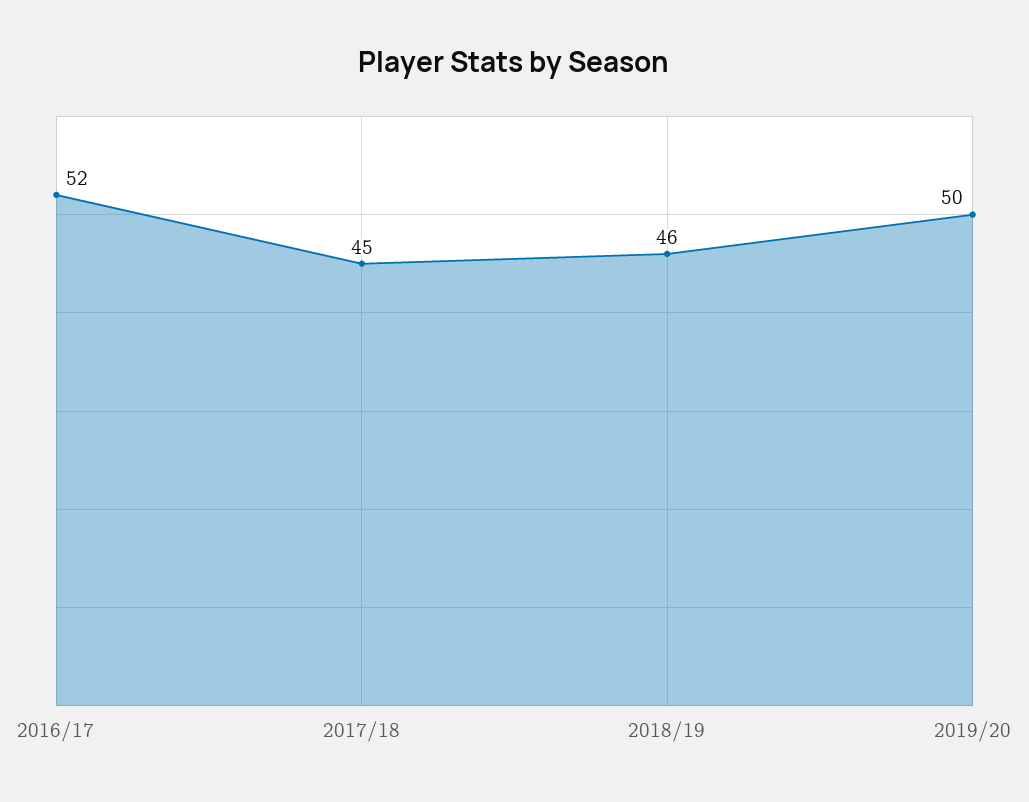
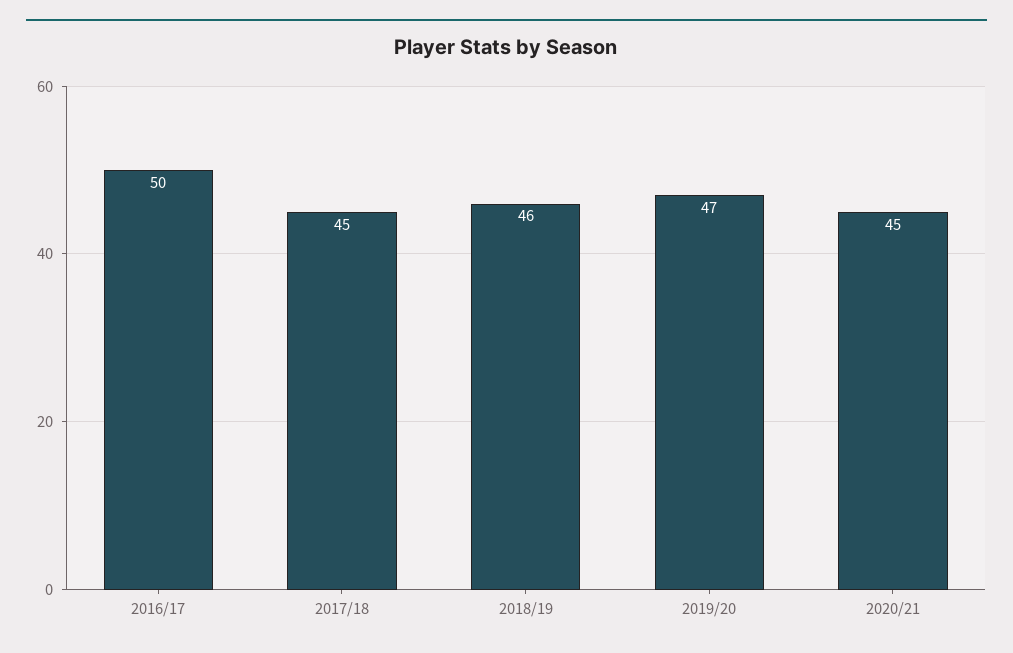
2016/17: 52 -> 50
2019/20: 50 -> 47
2020/21: none -> 45

